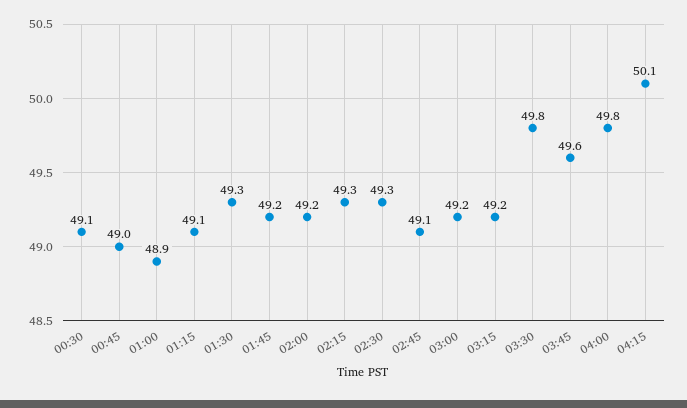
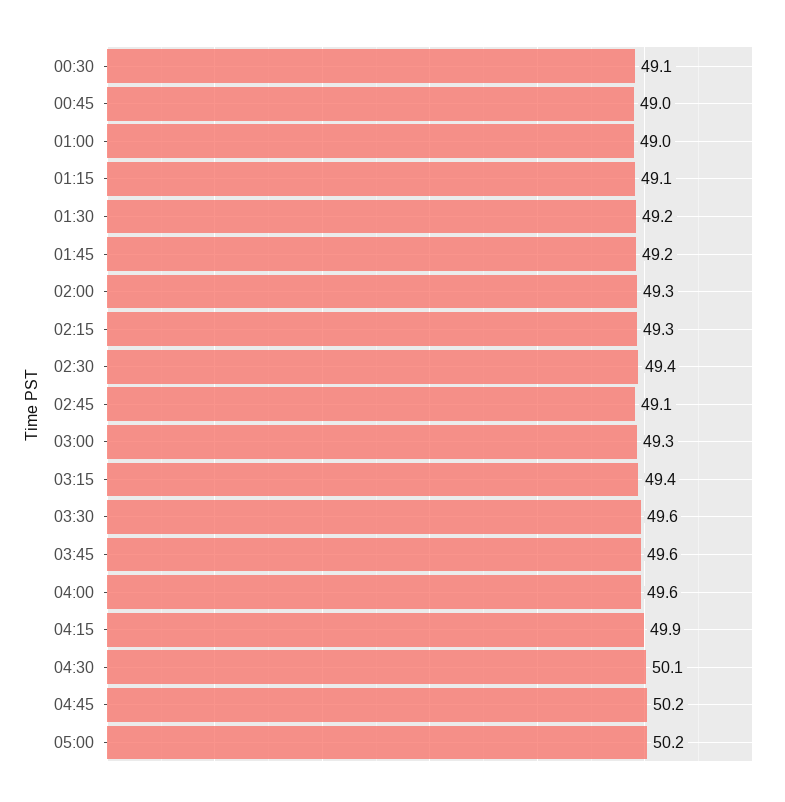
01:00: 48.9 -> 49
01:30: 49.3 -> 49.2
02:00: 49.2 -> 49.3
02:30: 49.3 -> 49.4
03:00: 49.2 -> 49.3
03:15: 49.2 -> 49.4
03:30: 49.8 -> 49.6
04:00: 49.8 -> 49.6
04:15: 50.1 -> 49.9
04:30: none -> 50.1
04:45: none -> 50.2
05:00: none -> 50.2

